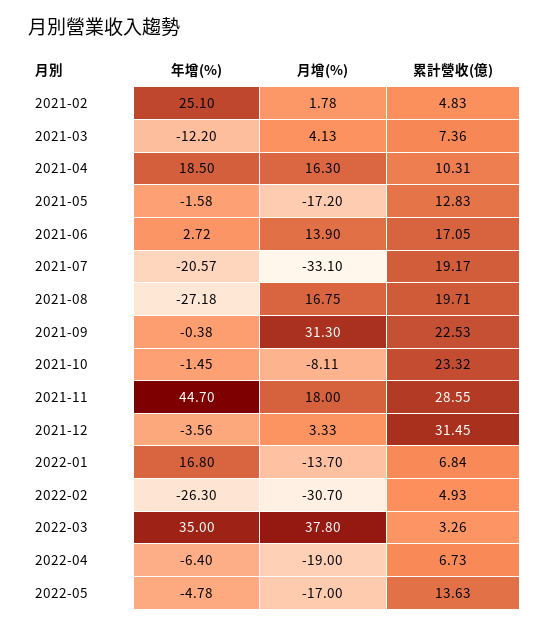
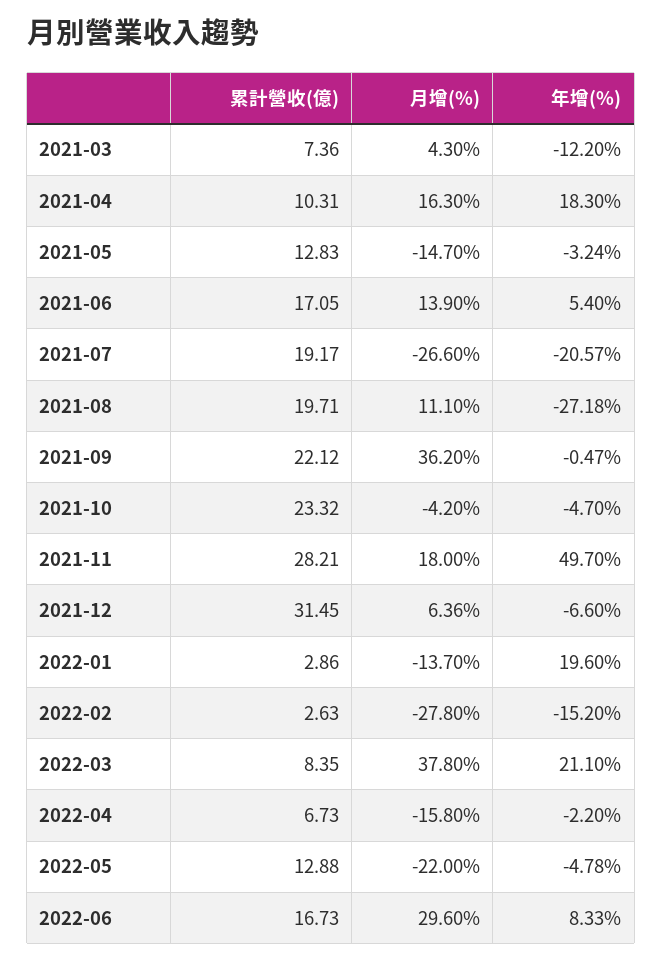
年增(%), 2021-02: 25.1 -> none
月增(%), 2021-02: 1.78 -> none
累計營收(億), 2021-02: 4.83 -> none
月增(%), 2021-03: 4.13 -> 4.3
年增(%), 2021-04: 18.5 -> 18.3
年增(%), 2021-05: -1.58 -> -3.24
月增(%), 2021-05: -17.2 -> -14.7
年增(%), 2021-06: 2.72 -> 5.4
月增(%), 2021-07: -33.1 -> -26.6
月增(%), 2021-08: 16.75 -> 11.1
年增(%), 2021-09: -0.38 -> -0.47
月增(%), 2021-09: 31.3 -> 36.2
累計營收(億), 2021-09: 22.53 -> 22.12
年增(%), 2021-10: -1.45 -> -4.7
月增(%), 2021-10: -8.11 -> -4.2
年增(%), 2021-11: 44.7 -> 49.7
累計營收(億), 2021-11: 28.55 -> 28.21
年增(%), 2021-12: -3.56 -> -6.6
月增(%), 2021-12: 3.33 -> 6.36
年增(%), 2022-01: 16.8 -> 19.6
累計營收(億), 2022-01: 6.84 -> 2.86
年增(%), 2022-02: -26.3 -> -15.2
月增(%), 2022-02: -30.7 -> -27.8
累計營收(億), 2022-02: 4.93 -> 2.63
年增(%), 2022-03: 35 -> 21.1
累計營收(億), 2022-03: 3.26 -> 8.35
年增(%), 2022-04: -6.4 -> -2.2
月增(%), 2022-04: -19 -> -15.8
月增(%), 2022-05: -17 -> -22
累計營收(億), 2022-05: 13.63 -> 12.88
累計營收(億), 2022-06: none -> 16.73
月增(%), 2022-06: none -> 29.6
年增(%), 2022-06: none -> 8.33

